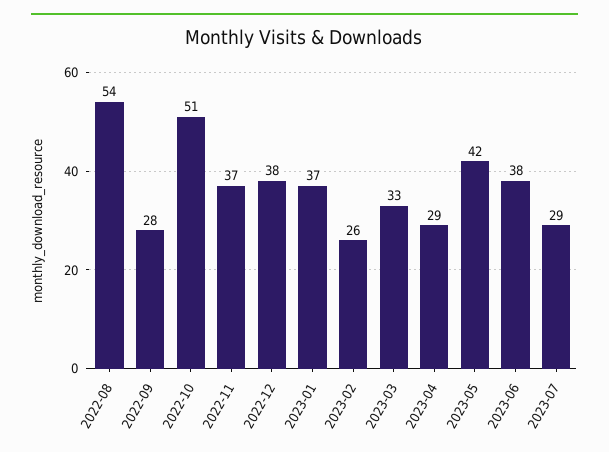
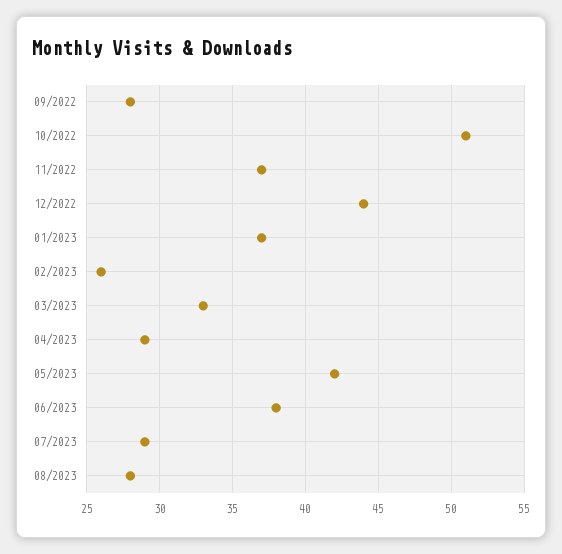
2022-08: 54 -> none
2022-12: 38 -> 44
08/2023: none -> 28

